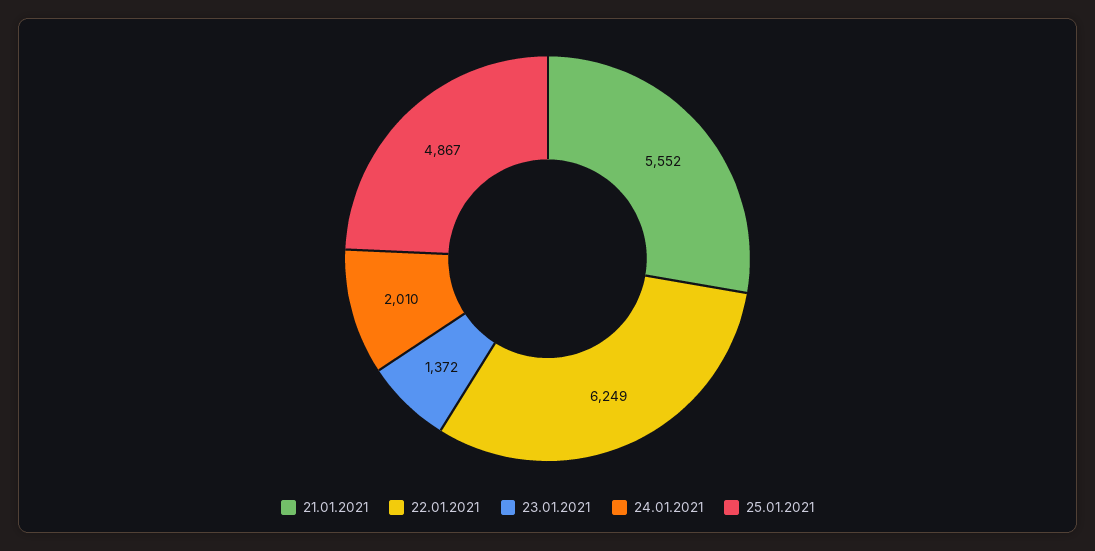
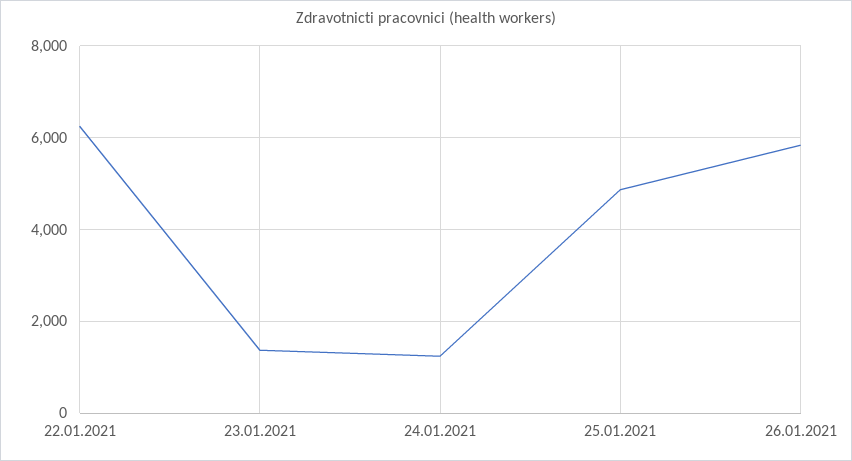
21.01.2021: 5552 -> none
24.01.2021: 2010 -> 1200
26.01.2021: none -> 5800

